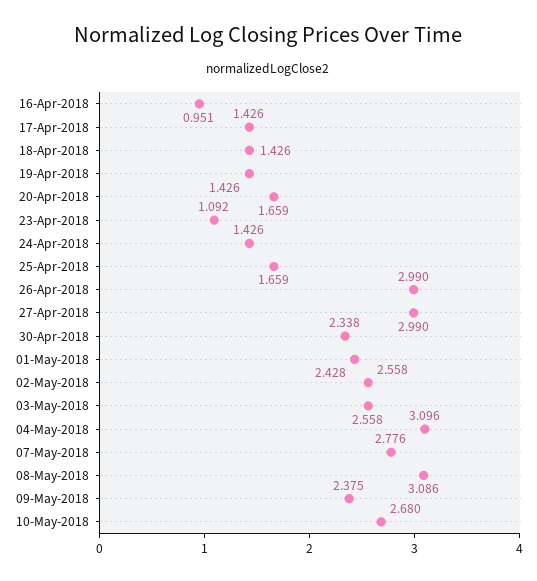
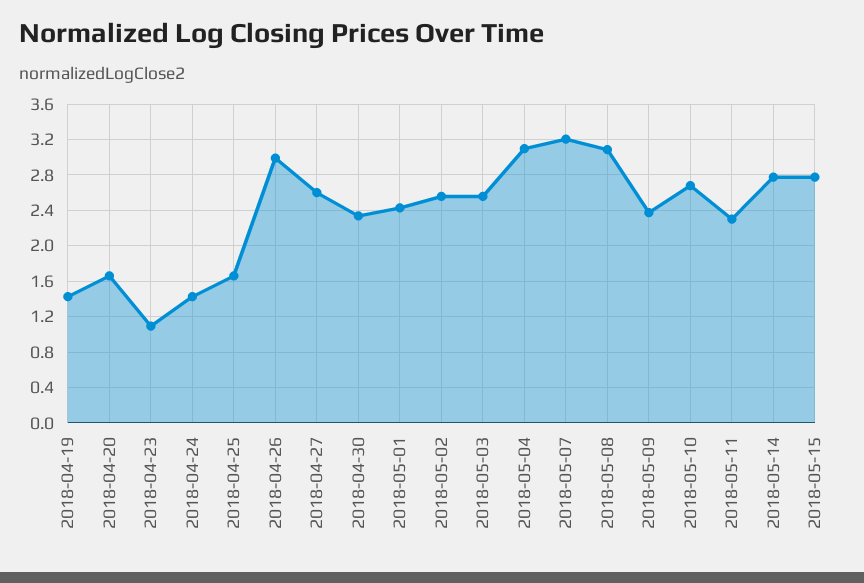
16-Apr-2018: 0.951 -> none
17-Apr-2018: 1.426 -> none
18-Apr-2018: 1.426 -> none
27-Apr-2018: 2.99 -> 2.6
07-May-2018: 2.776 -> 3.2
2018-05-11: none -> 2.3
2018-05-14: none -> 2.8
2018-05-15: none -> 2.8

